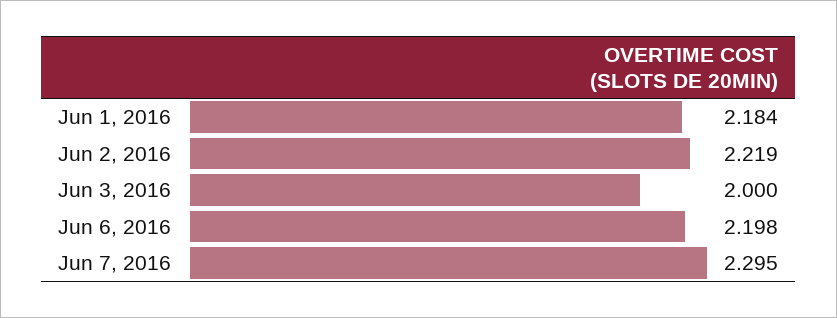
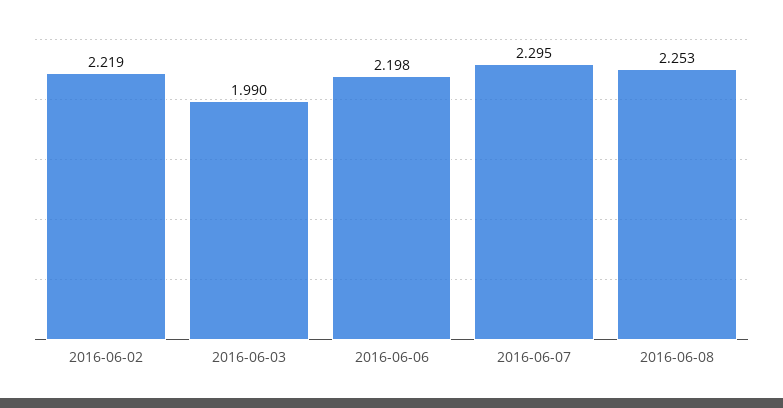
Jun 1, 2016: 2.184 -> none
Jun 3, 2016: 2 -> 1.99
2016-06-08: none -> 2.253

